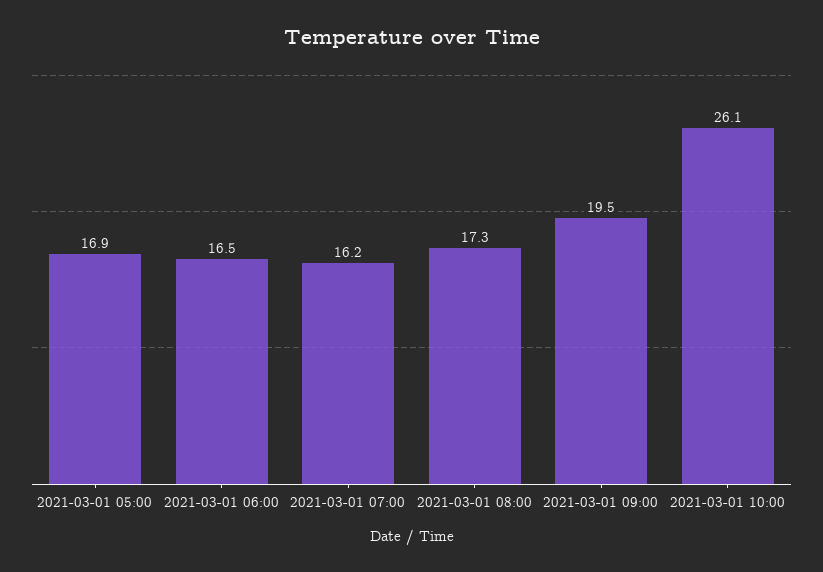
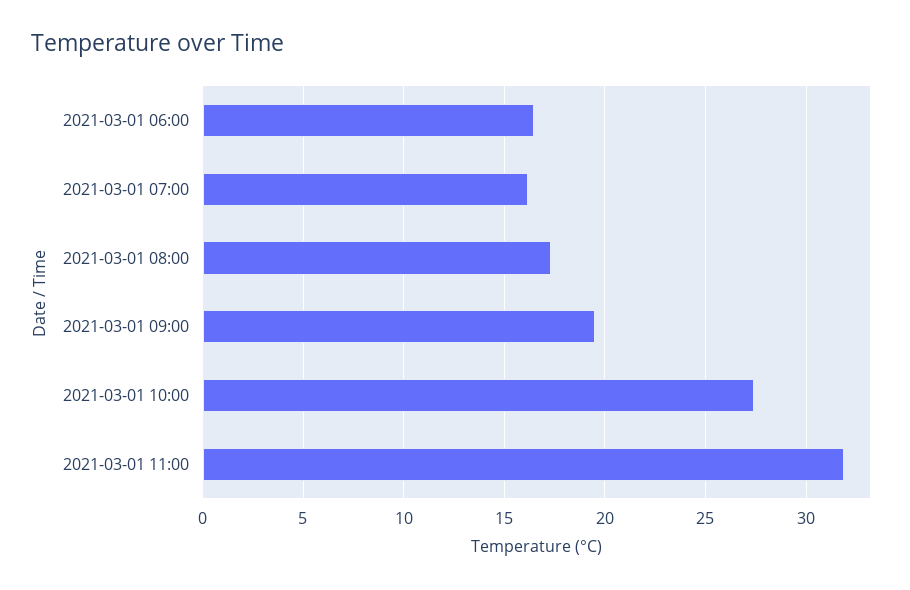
2021-03-01 05:00: 16.9 -> none
2021-03-01 10:00: 26.1 -> 27.5
2021-03-01 11:00: none -> 32

